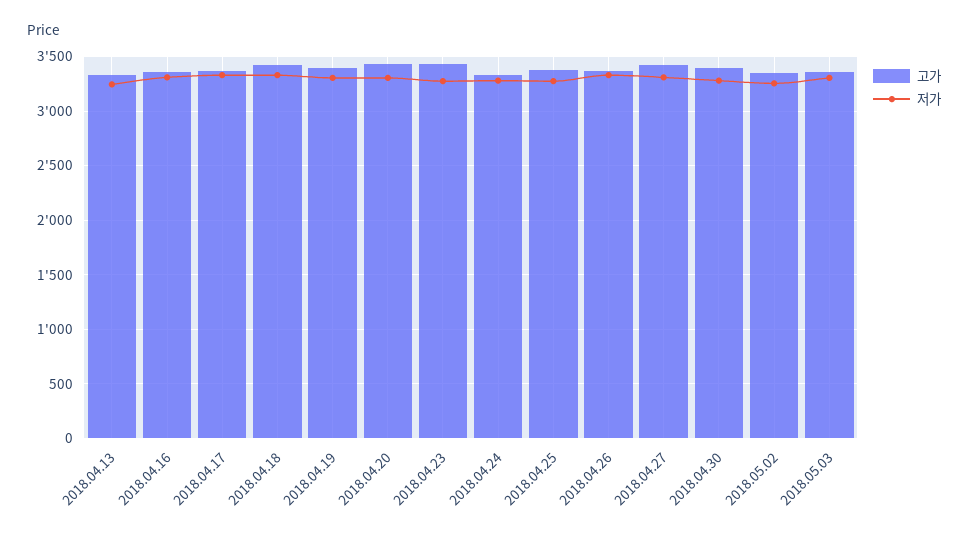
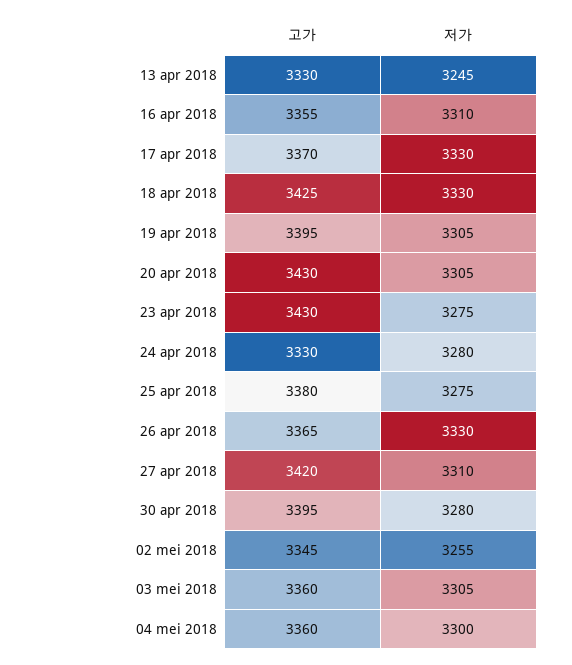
고가, 04 mei 2018: none -> 3360
저가, 04 mei 2018: none -> 3300

